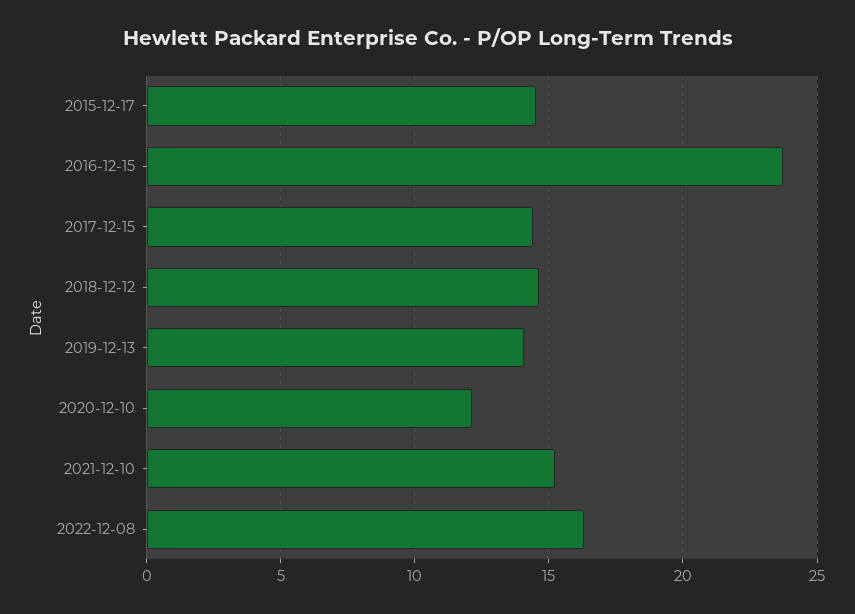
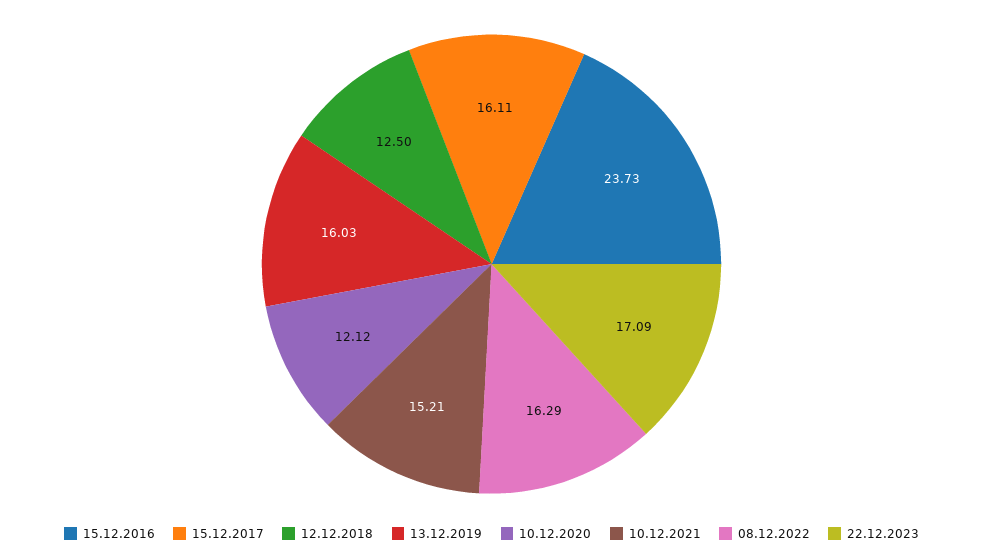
2015-12-17: 14.5 -> none
2017-12-15: 14.5 -> 16.11
2018-12-12: 14.5 -> 12.5
2019-12-13: 14 -> 16.03
22.12.2023: none -> 17.09

